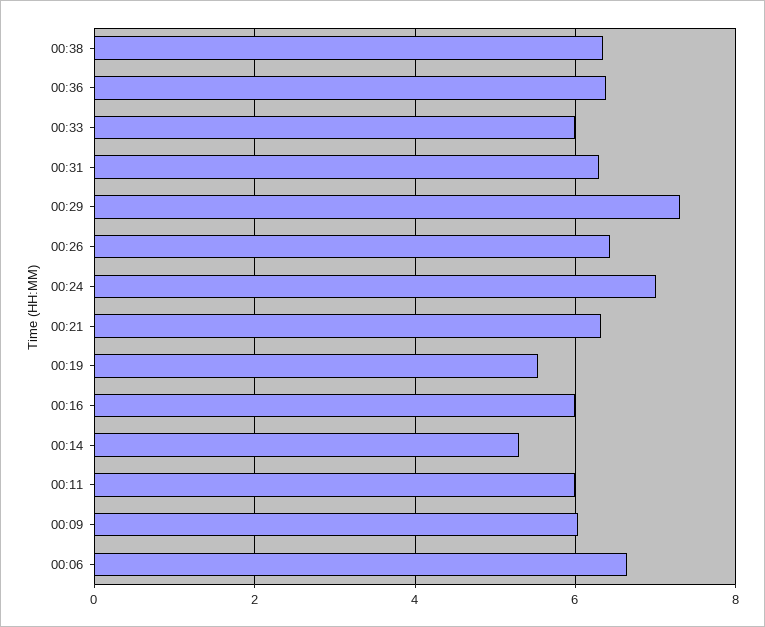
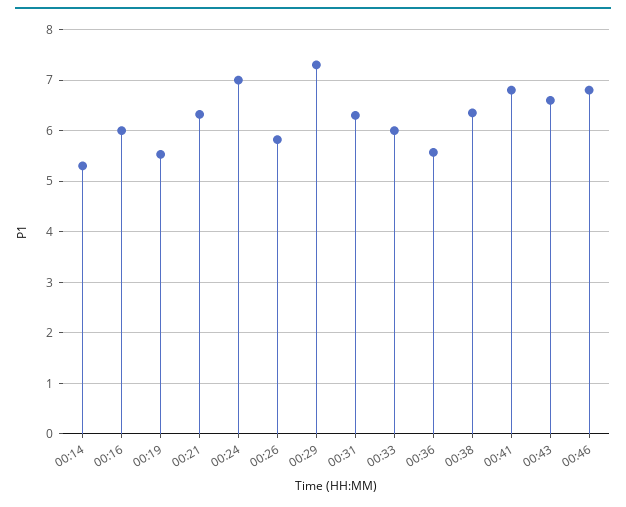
00:36: 6.4 -> 5.6
00:26: 6.4 -> 5.8
00:11: 6 -> none
00:09: 6 -> none
00:06: 6.6 -> none
00:41: none -> 6.8
00:43: none -> 6.6
00:46: none -> 6.8

